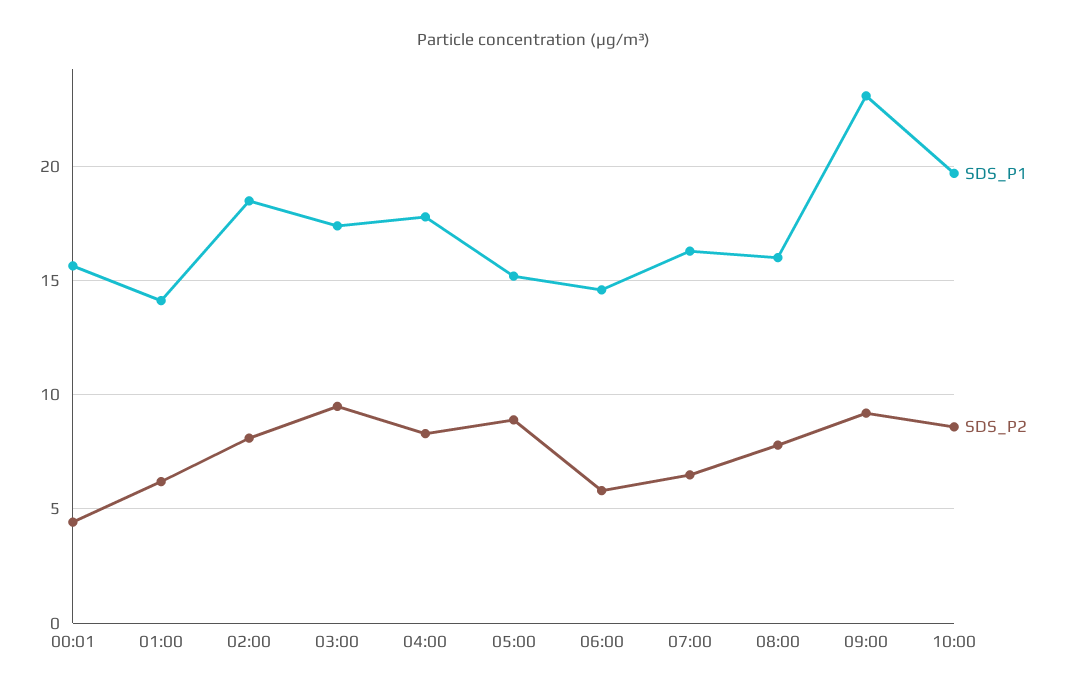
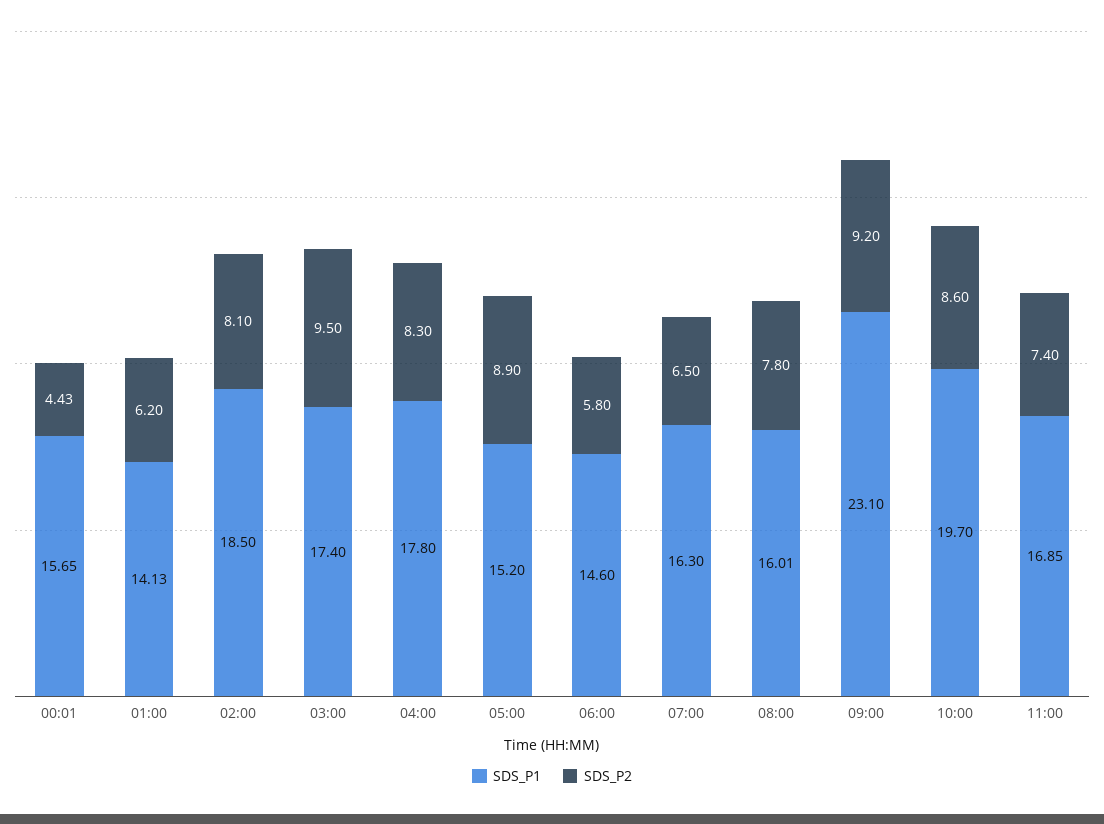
SDS_P1, 11:00: none -> 16.85
SDS_P2, 11:00: none -> 7.4

